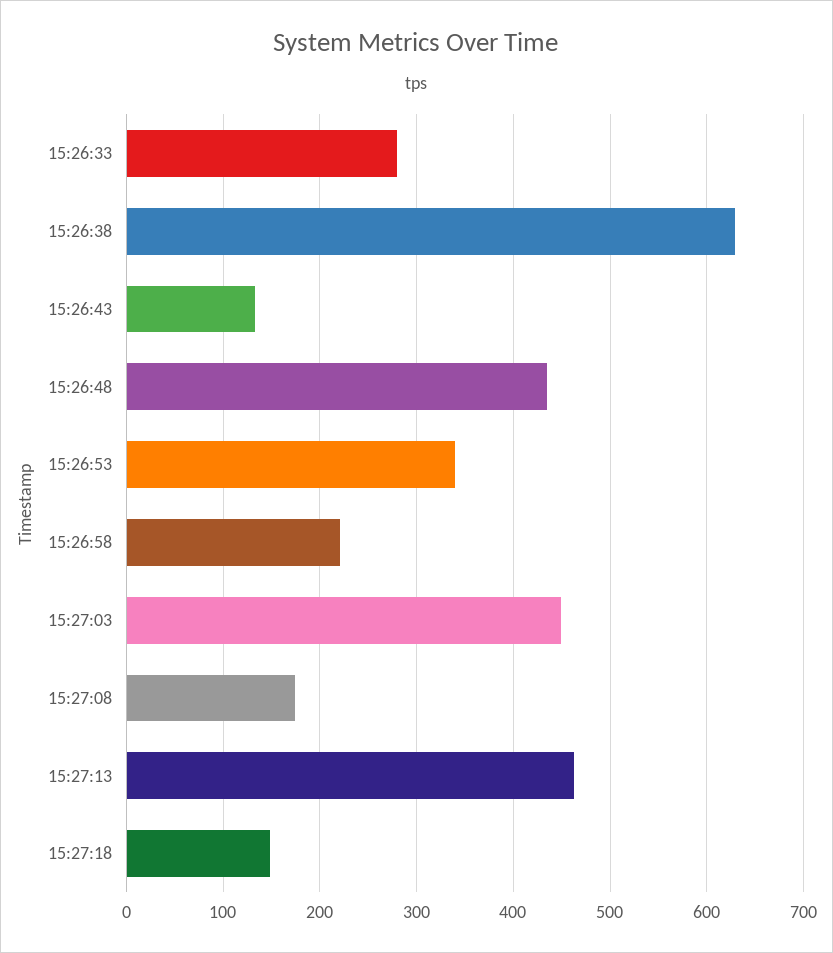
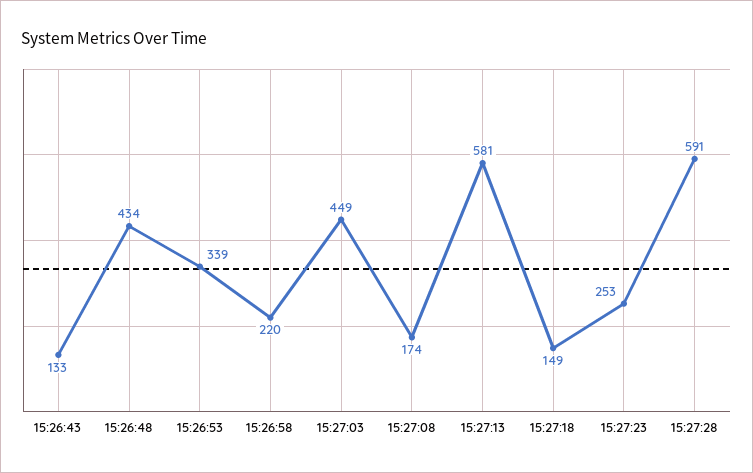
15:26:33: 280 -> none
15:26:38: 630 -> none
15:27:13: 460 -> 581
15:27:23: none -> 253
15:27:28: none -> 591

